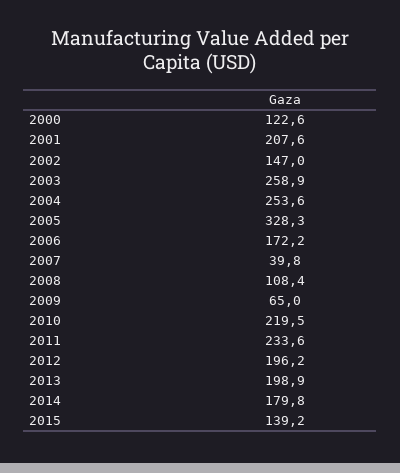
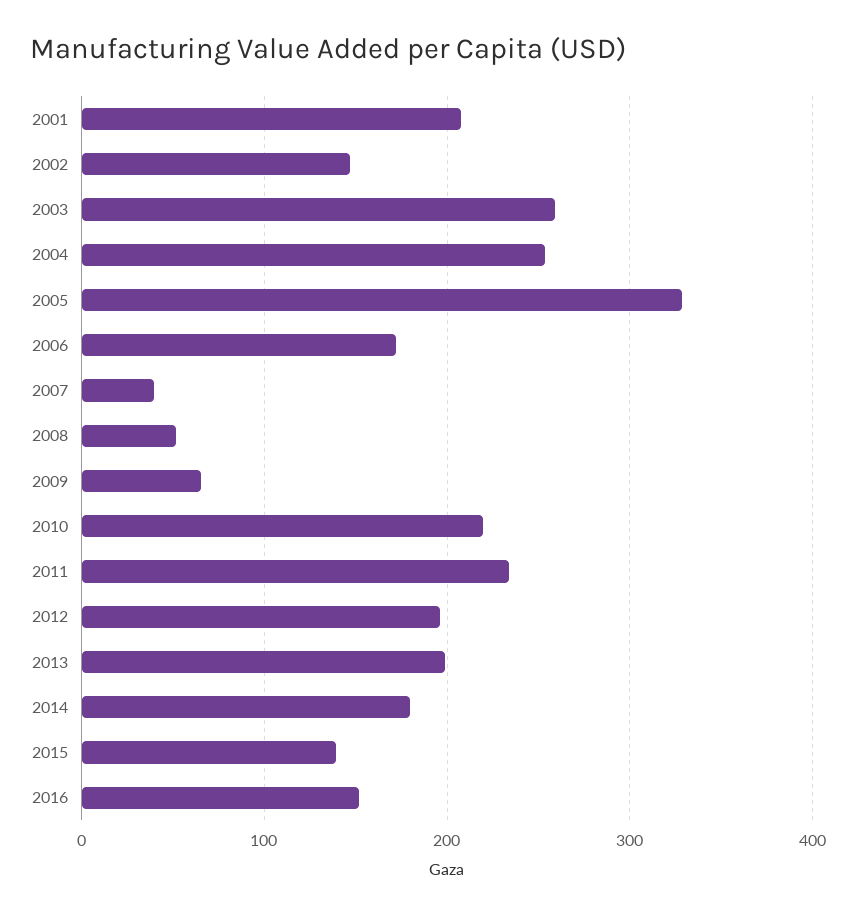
2000: 122.6 -> none
2008: 108.4 -> 50
2016: none -> 150

